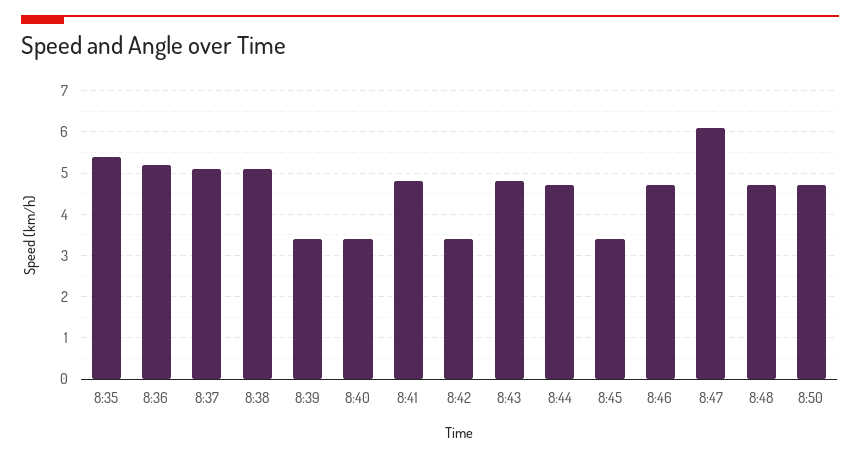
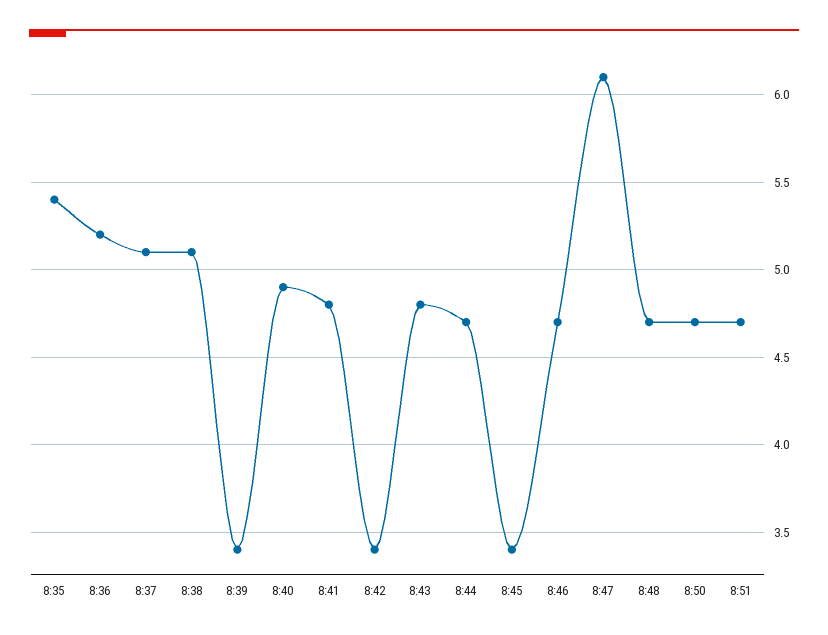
8:40: 3.5 -> 4.9
8:51: none -> 4.7

